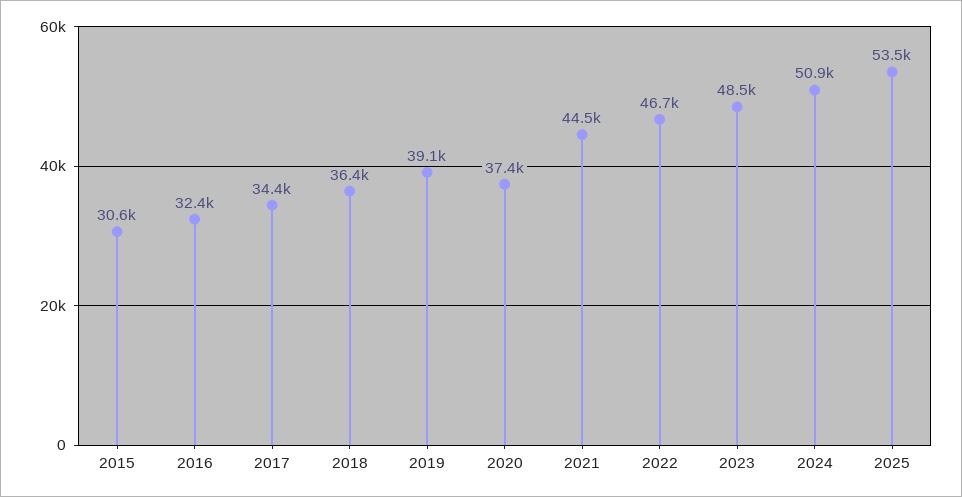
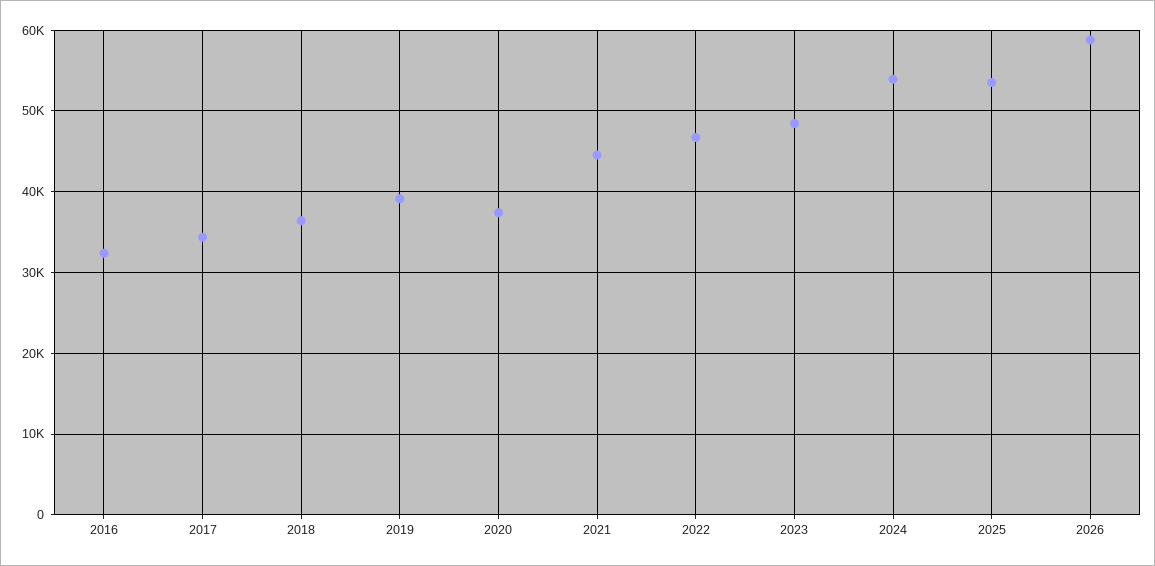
2015: 30600 -> none
2024: 50900 -> 54000
2026: none -> 59000

